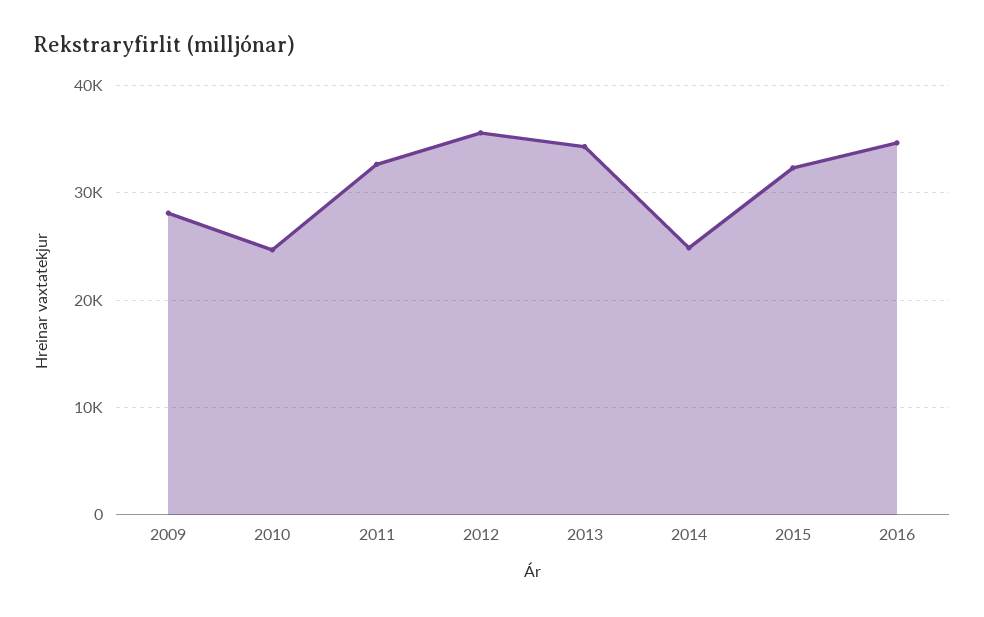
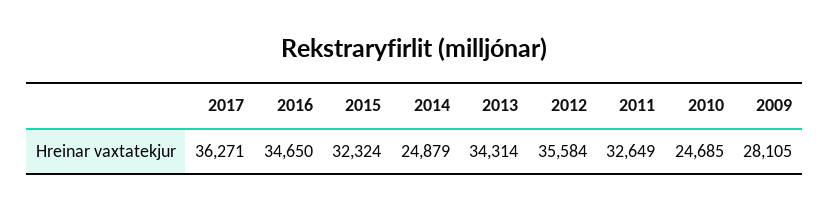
2017: none -> 36271

